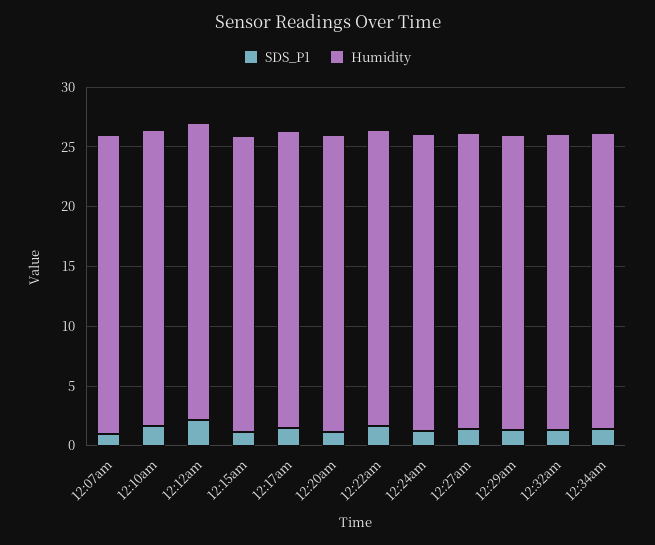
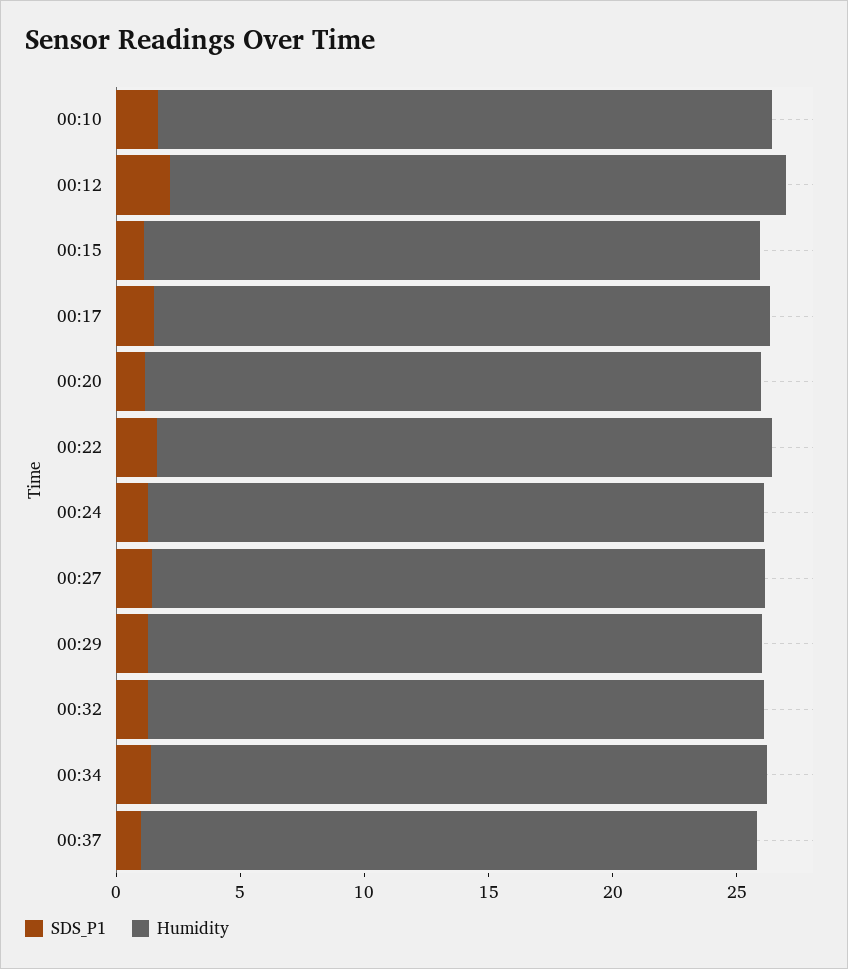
SDS_P1, 12:07am: 1 -> none
Humidity, 12:07am: 25 -> none
SDS_P1, 00:37: none -> 1
Humidity, 00:37: none -> 25

